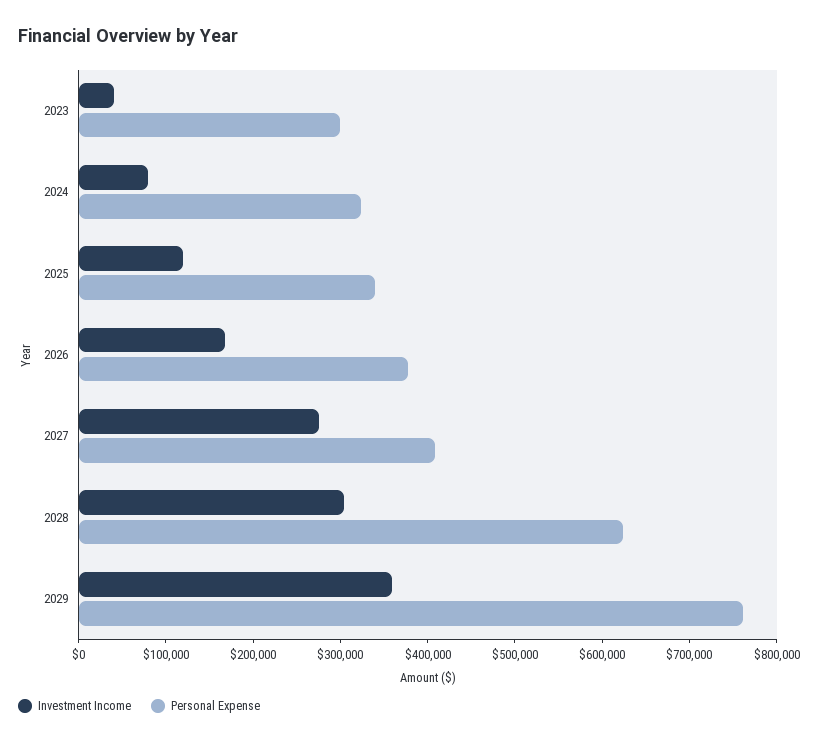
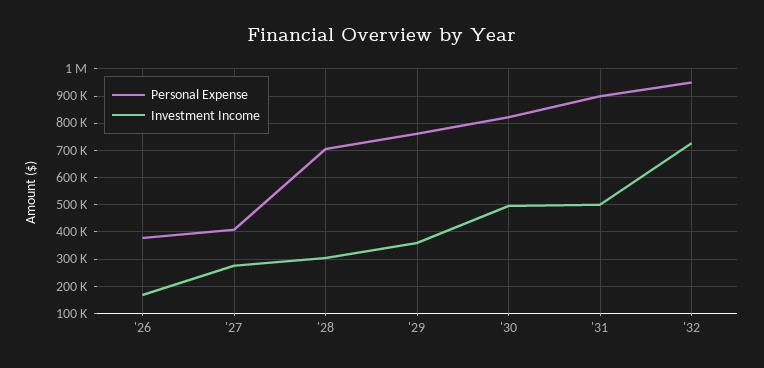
Investment Income, 2023: 40000 -> none
Personal Expense, 2023: 300000 -> none
Investment Income, 2024: 80000 -> none
Personal Expense, 2024: 320000 -> none
Investment Income, 2025: 120000 -> none
Personal Expense, 2025: 340000 -> none
Personal Expense, 2028: 620000 -> 700000
Personal Expense, '30: none -> 825000
Investment Income, '30: none -> 500000
Personal Expense, '31: none -> 900000
Investment Income, '31: none -> 500000
Personal Expense, '32: none -> 950000
Investment Income, '32: none -> 725000

